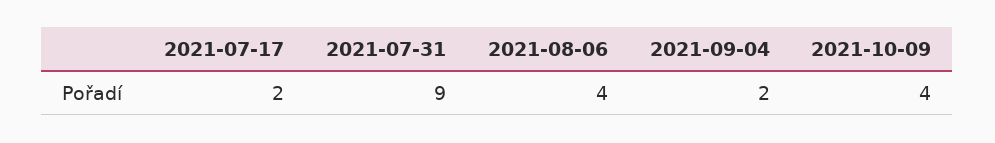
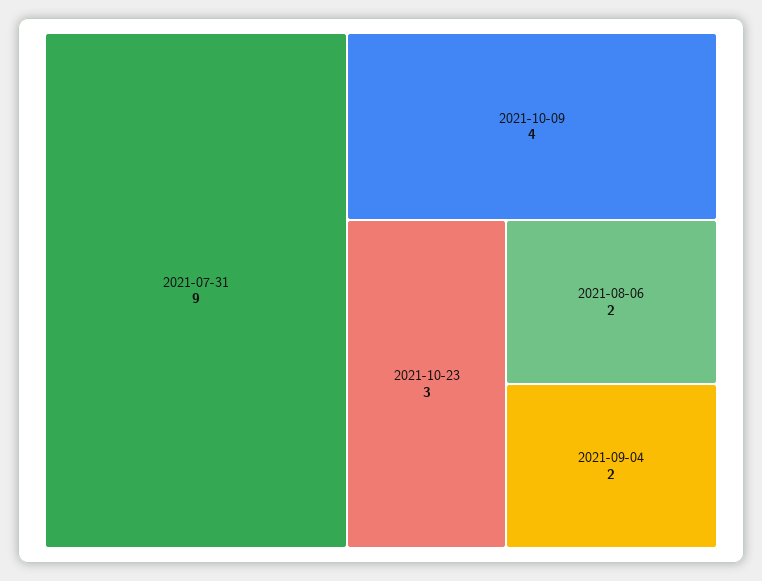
2021-07-17: 2 -> none
2021-08-06: 4 -> 2
2021-10-23: none -> 3

